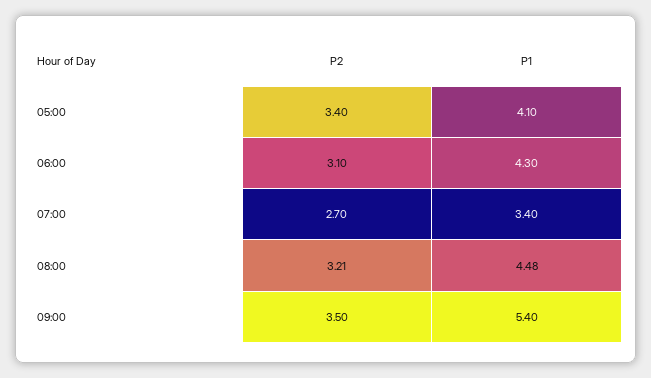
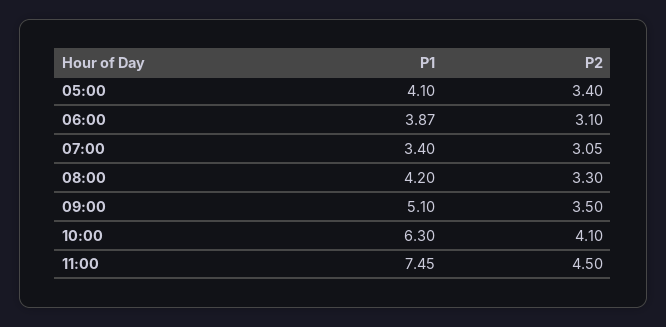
P1, 06:00: 4.3 -> 3.87
P2, 07:00: 2.7 -> 3.05
P2, 08:00: 3.21 -> 3.3
P1, 08:00: 4.48 -> 4.2
P1, 09:00: 5.4 -> 5.1
P1, 10:00: none -> 6.3
P2, 10:00: none -> 4.1
P1, 11:00: none -> 7.45
P2, 11:00: none -> 4.5

